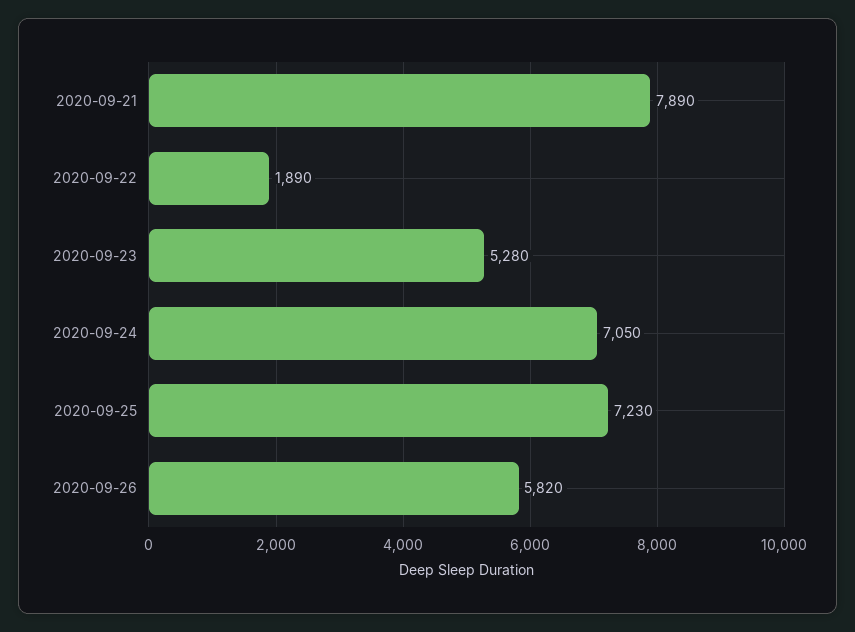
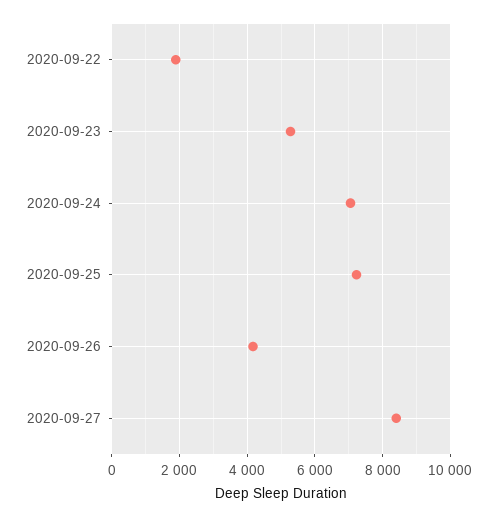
2020-09-21: 7890 -> none
2020-09-26: 5820 -> 4200
2020-09-27: none -> 8400

